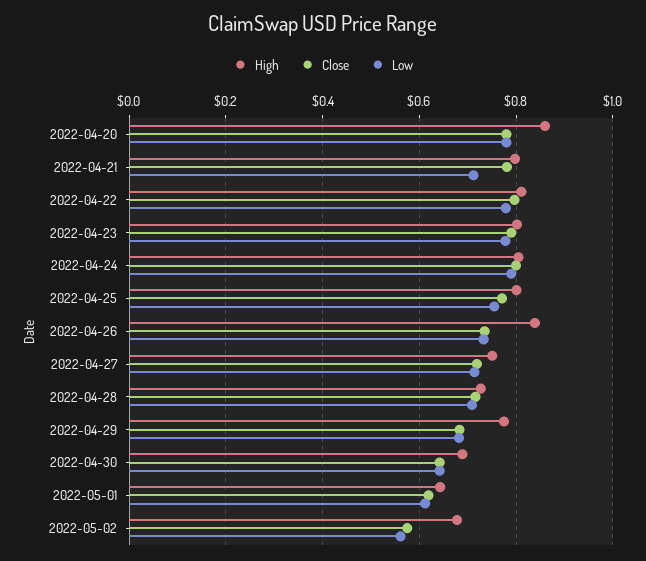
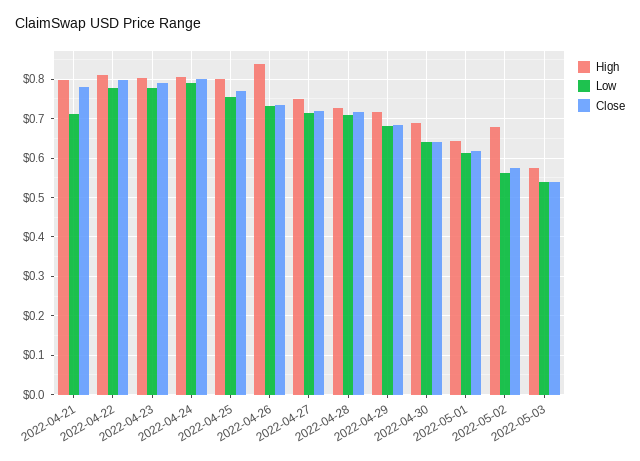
High, 2022-04-20: 0.86 -> none
Close, 2022-04-20: 0.78 -> none
Low, 2022-04-20: 0.78 -> none
High, 2022-04-29: 0.78 -> 0.72
High, 2022-05-03: none -> 0.58
Low, 2022-05-03: none -> 0.54
Close, 2022-05-03: none -> 0.54

